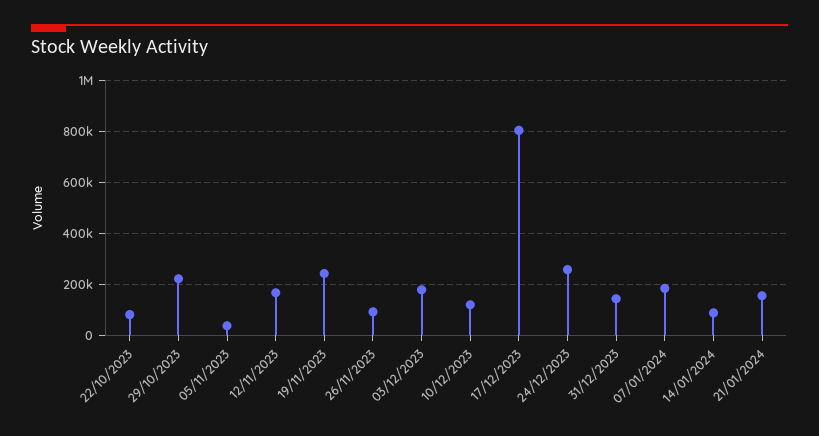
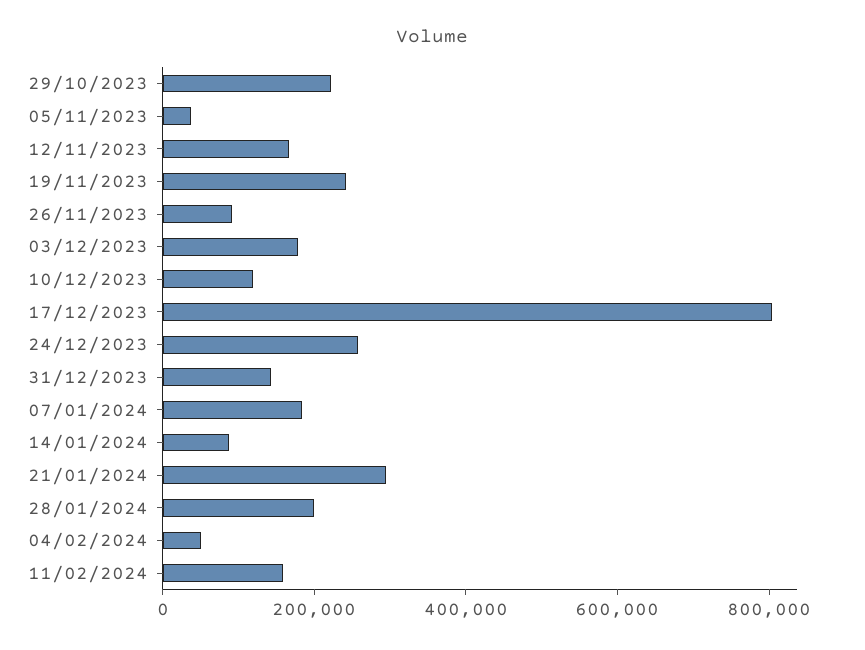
22/10/2023: 75000 -> none
21/01/2024: 150000 -> 300000
28/01/2024: none -> 200000
04/02/2024: none -> 50000
11/02/2024: none -> 150000

